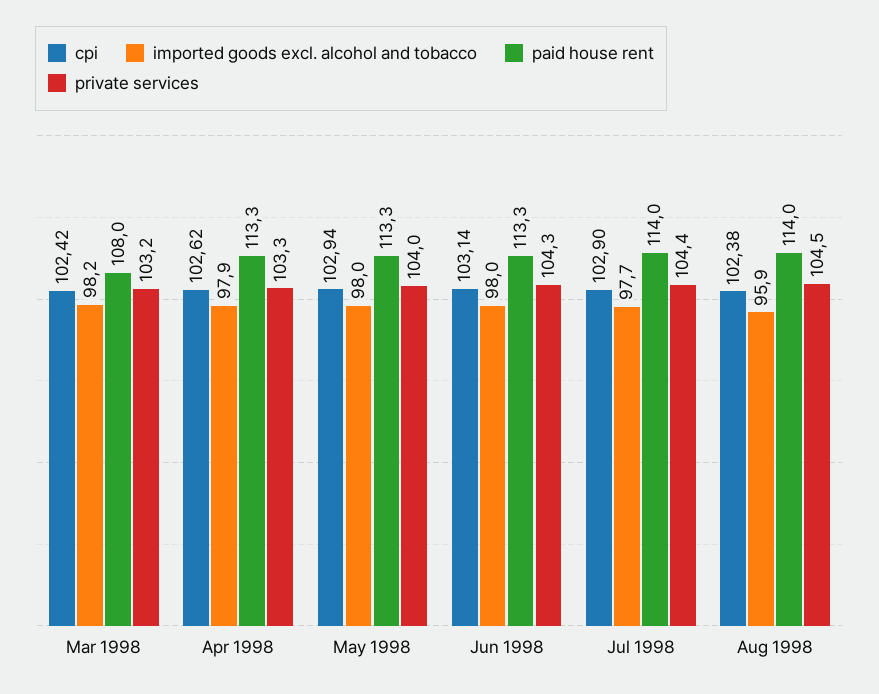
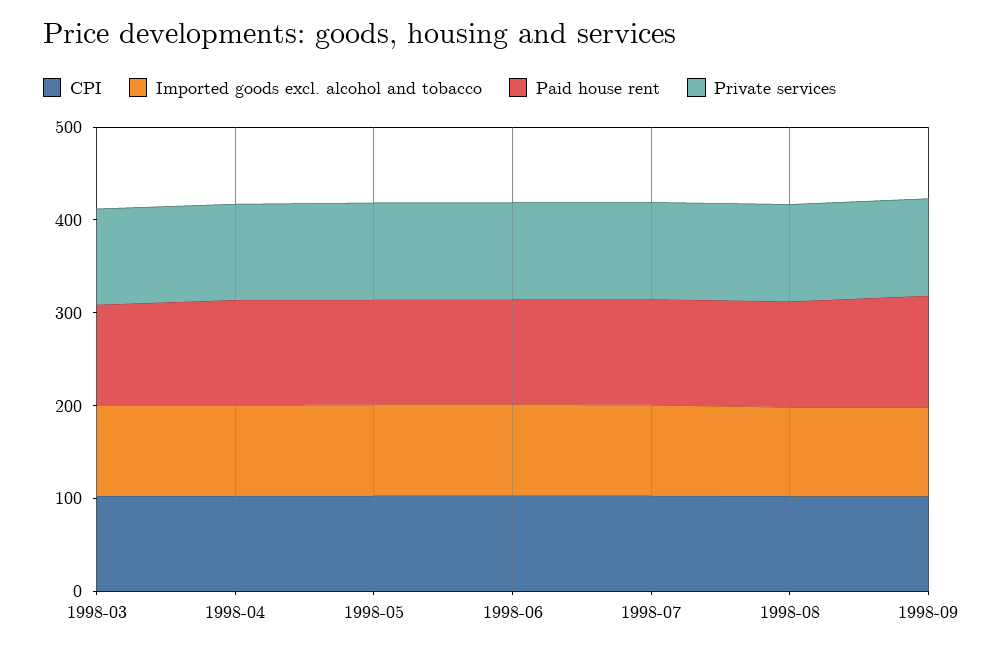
cpi, 1998-09: none -> 100
imported goods excl. alcohol and tobacco, 1998-09: none -> 100
paid house rent, 1998-09: none -> 120
private services, 1998-09: none -> 100

